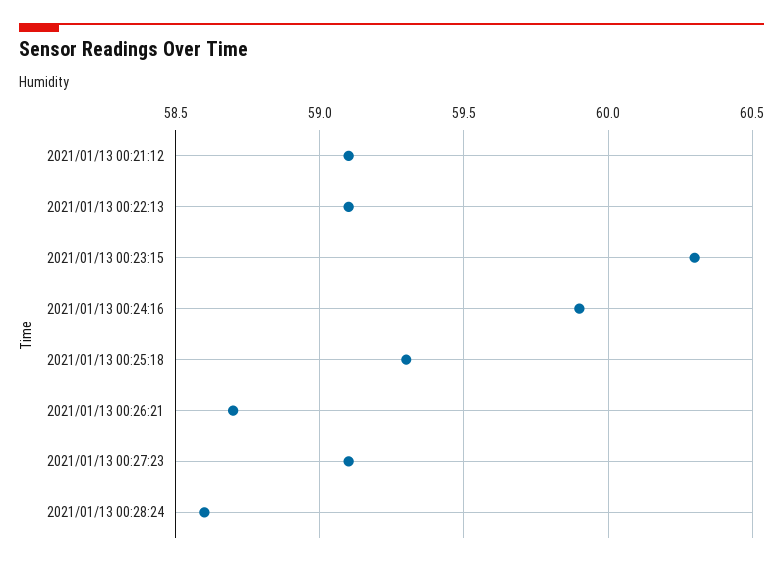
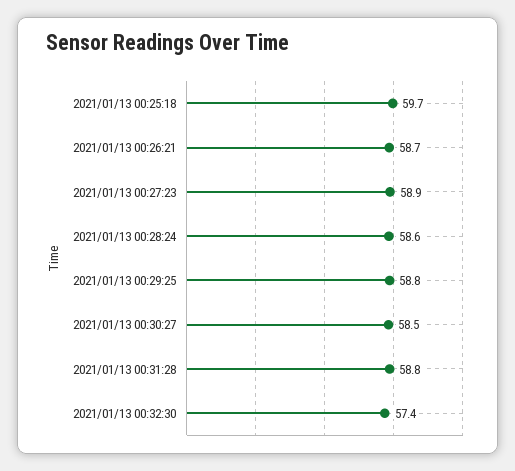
2021/01/13 00:21:12: 59.1 -> none
2021/01/13 00:22:13: 59.1 -> none
2021/01/13 00:23:15: 60.3 -> none
2021/01/13 00:24:16: 59.9 -> none
2021/01/13 00:25:18: 59.3 -> 59.7
2021/01/13 00:27:23: 59.1 -> 58.9
2021/01/13 00:29:25: none -> 58.8
2021/01/13 00:30:27: none -> 58.5
2021/01/13 00:31:28: none -> 58.8
2021/01/13 00:32:30: none -> 57.4

